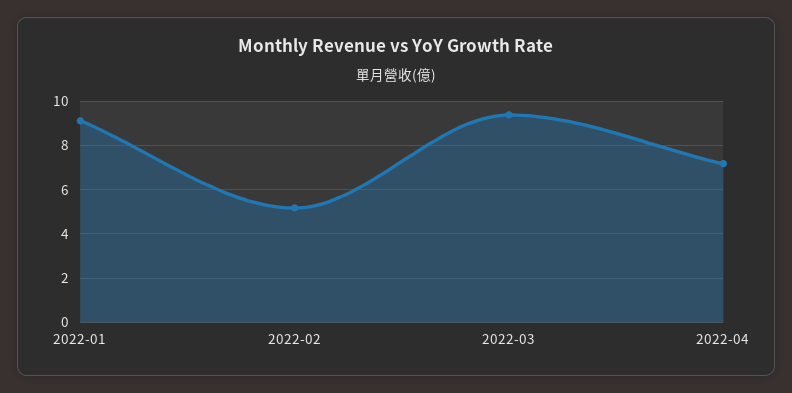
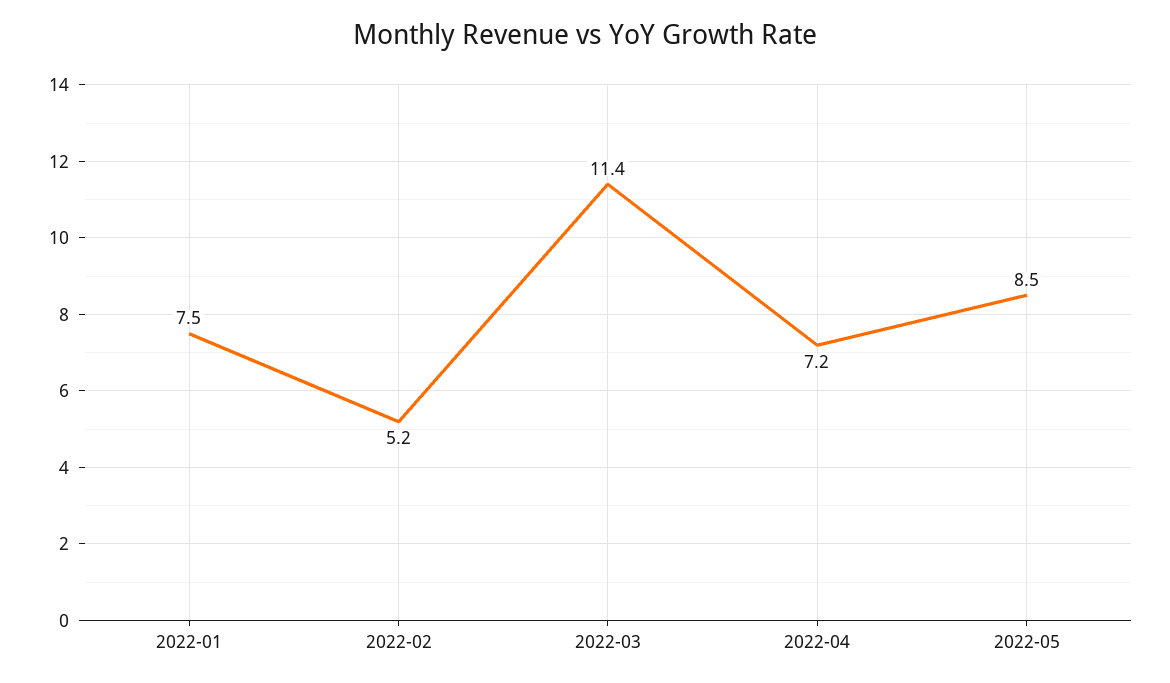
2022-01: 9 -> 7.5
2022-03: 9.5 -> 11.4
2022-05: none -> 8.5

